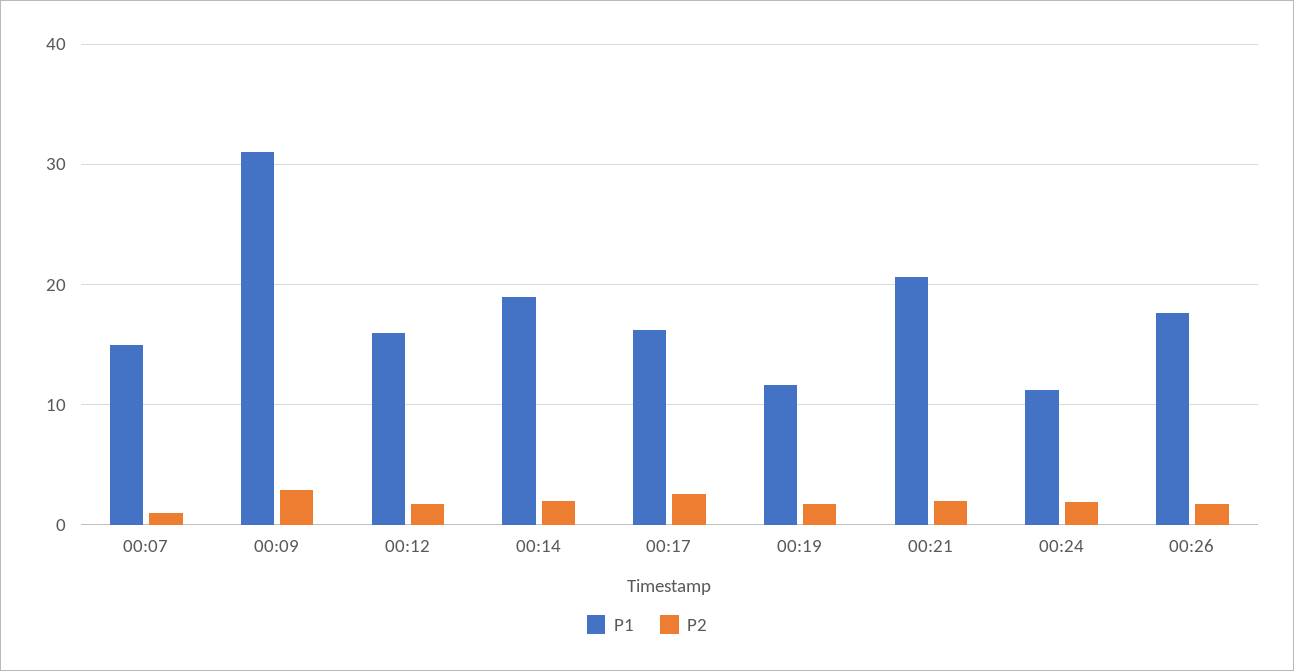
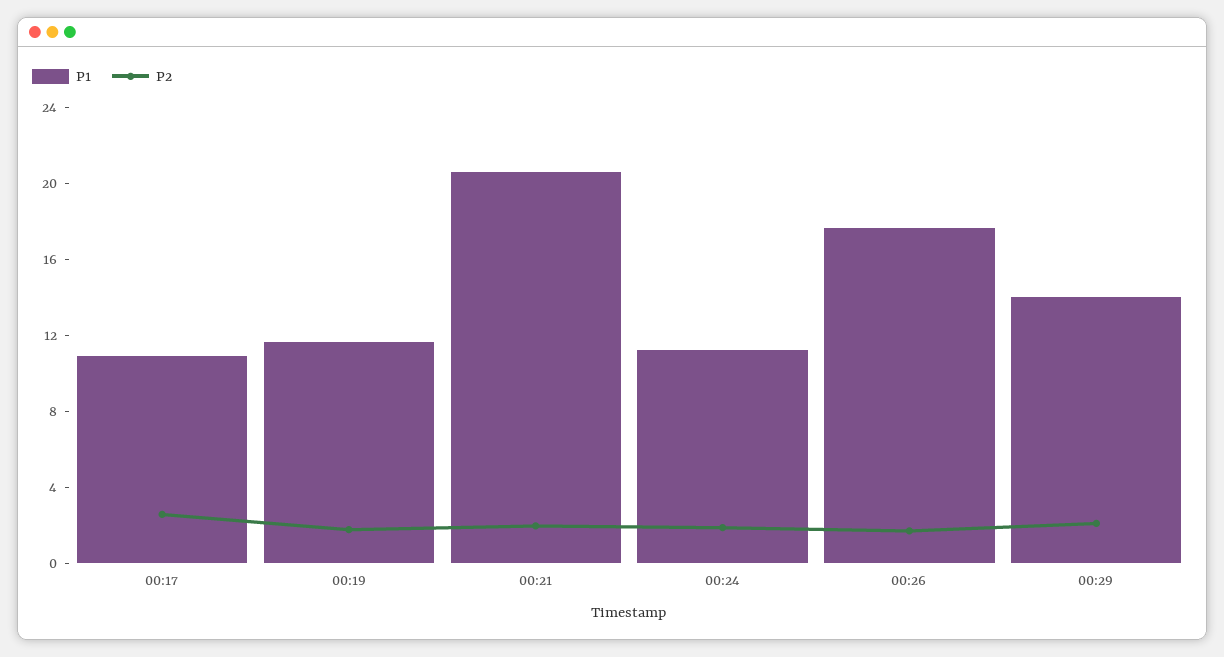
P1, 00:07: 15 -> none
P2, 00:07: 1 -> none
P1, 00:09: 31 -> none
P2, 00:09: 3 -> none
P1, 00:12: 16 -> none
P2, 00:12: 2 -> none
P1, 00:14: 19 -> none
P2, 00:14: 2 -> none
P1, 00:17: 16 -> 11
P1, 00:29: none -> 14
P2, 00:29: none -> 2

